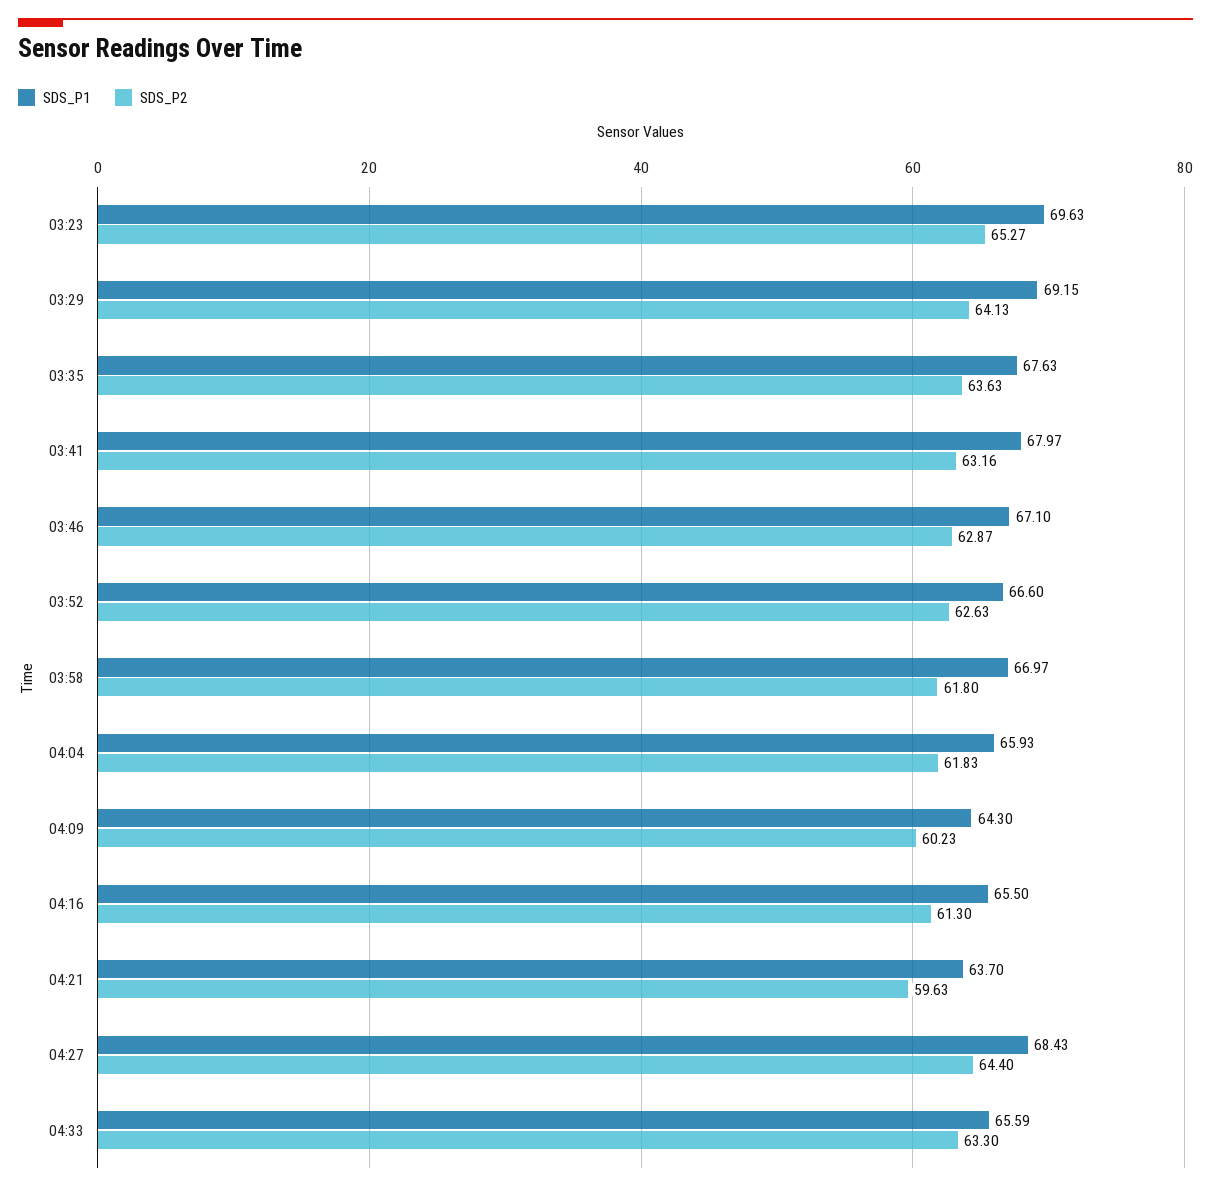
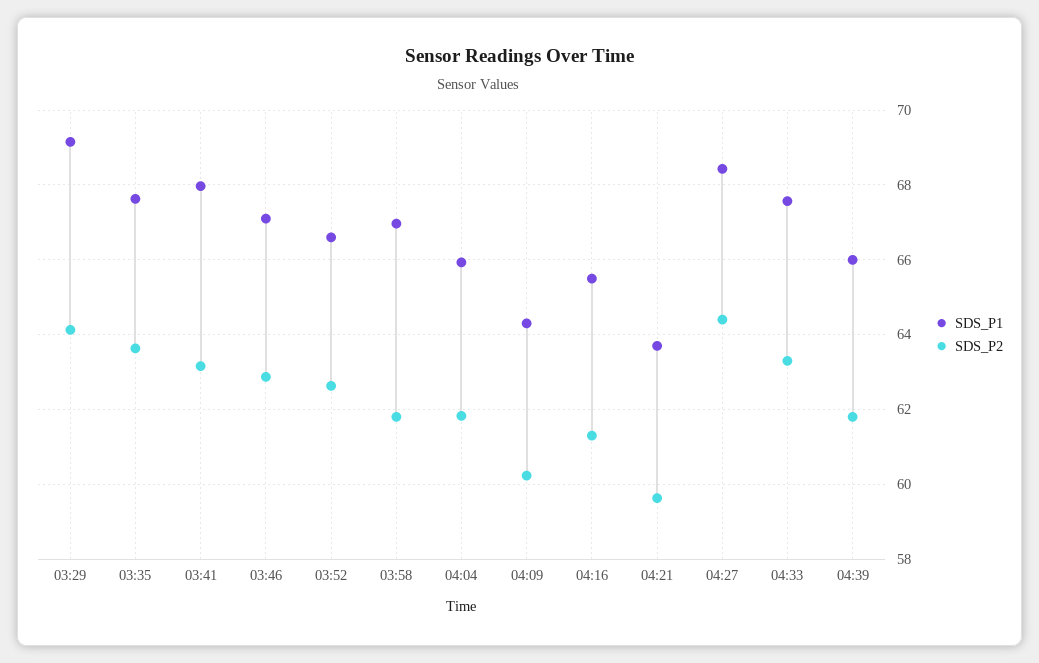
SDS_P1, 03:23: 69.63 -> none
SDS_P2, 03:23: 65.27 -> none
SDS_P1, 04:33: 65.59 -> 67.6
SDS_P1, 04:39: none -> 66
SDS_P2, 04:39: none -> 61.8

